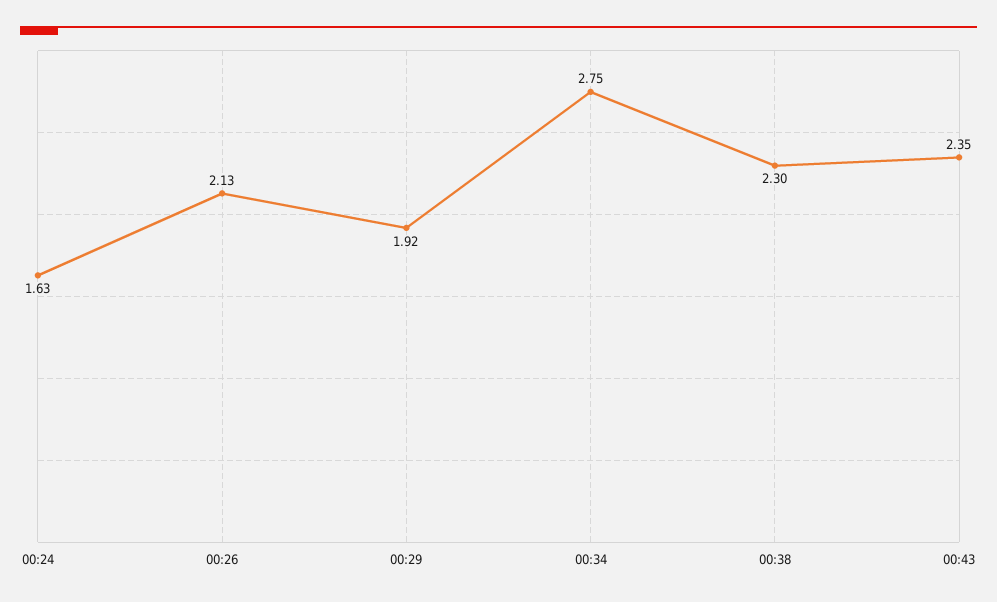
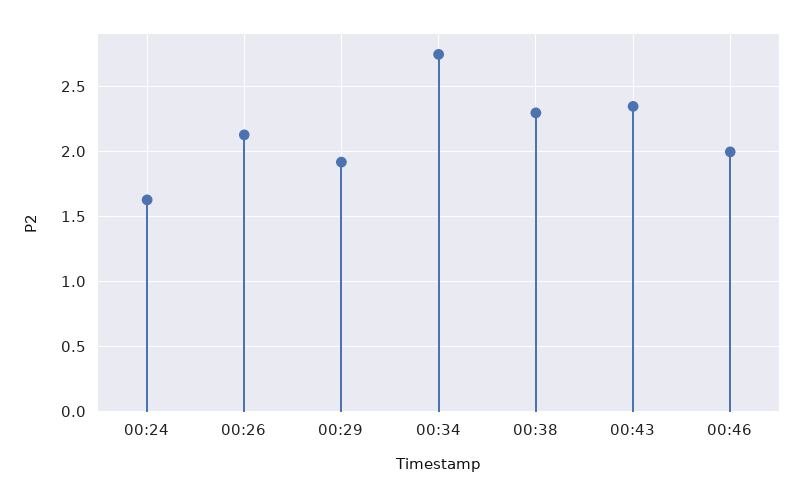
00:46: none -> 2

